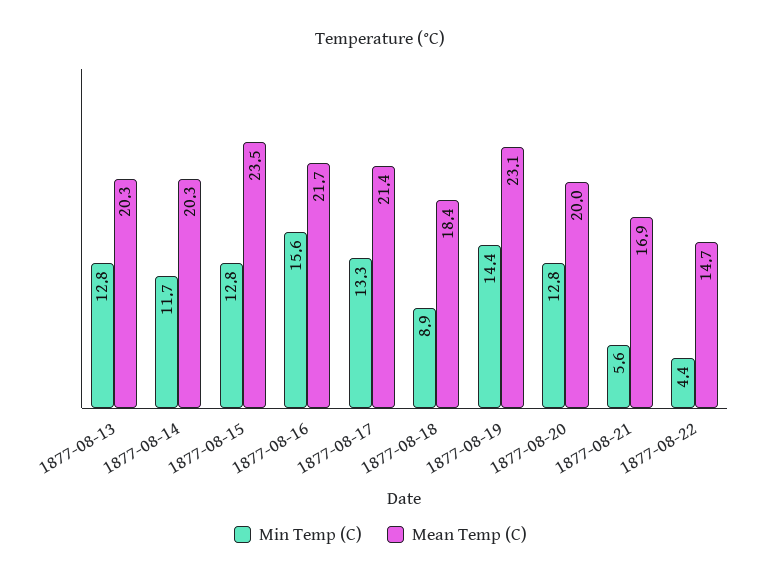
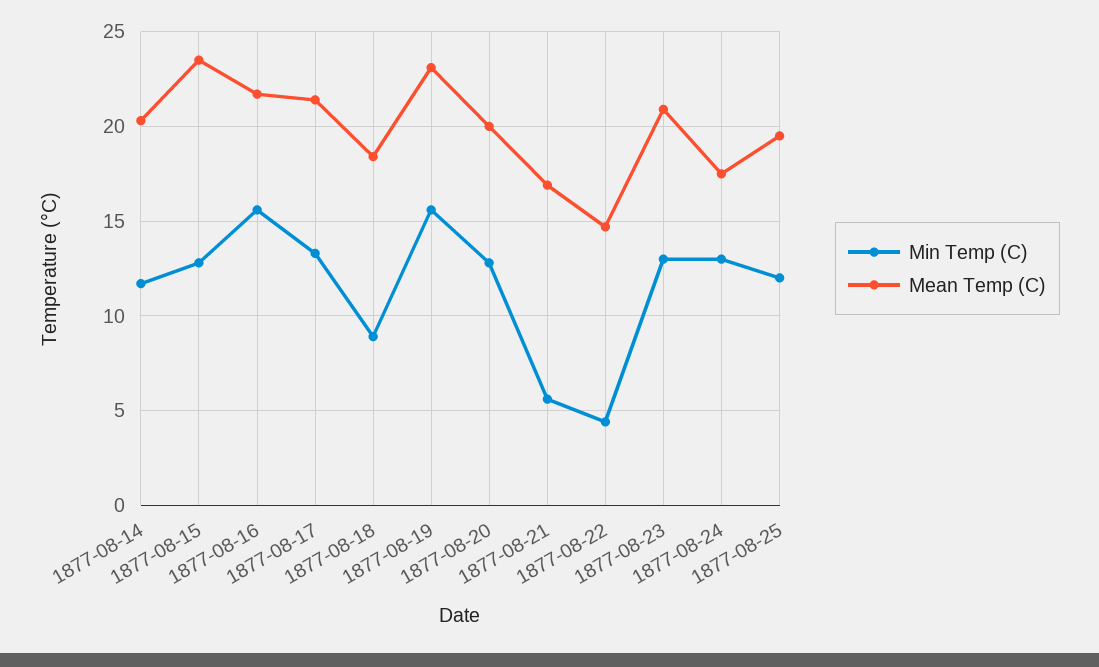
Min Temp (C), 1877-08-13: 12.8 -> none
Mean Temp (C), 1877-08-13: 20.3 -> none
Min Temp (C), 1877-08-19: 14.4 -> 15.5
Min Temp (C), 1877-08-23: none -> 13
Mean Temp (C), 1877-08-23: none -> 21
Min Temp (C), 1877-08-24: none -> 13
Mean Temp (C), 1877-08-24: none -> 17.5
Min Temp (C), 1877-08-25: none -> 12
Mean Temp (C), 1877-08-25: none -> 19.5

